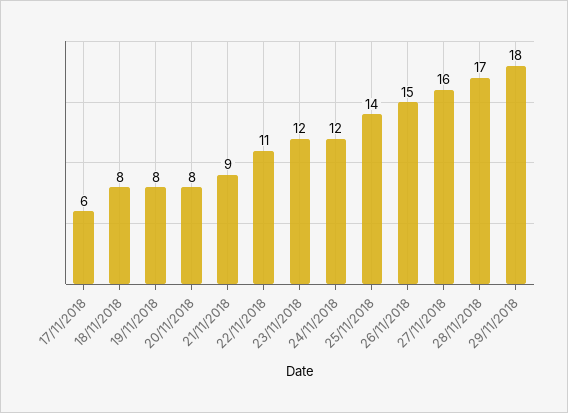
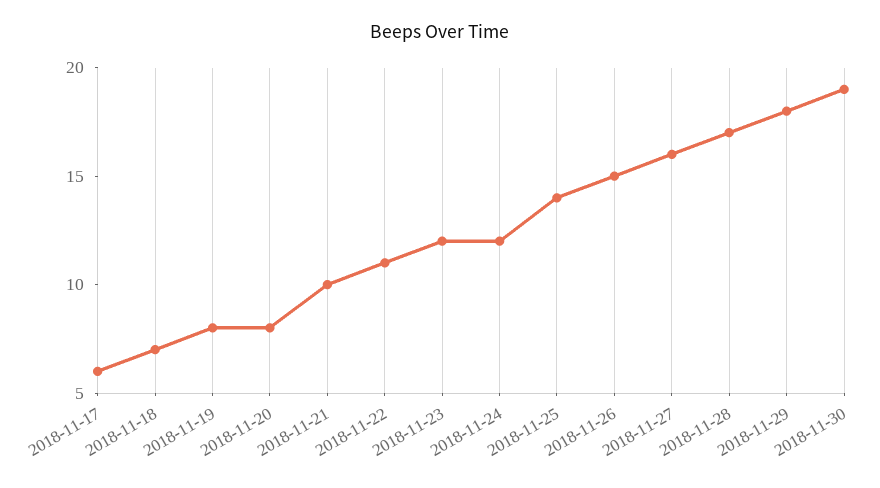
18/11/2018: 8 -> 7
21/11/2018: 9 -> 10
2018-11-30: none -> 19

